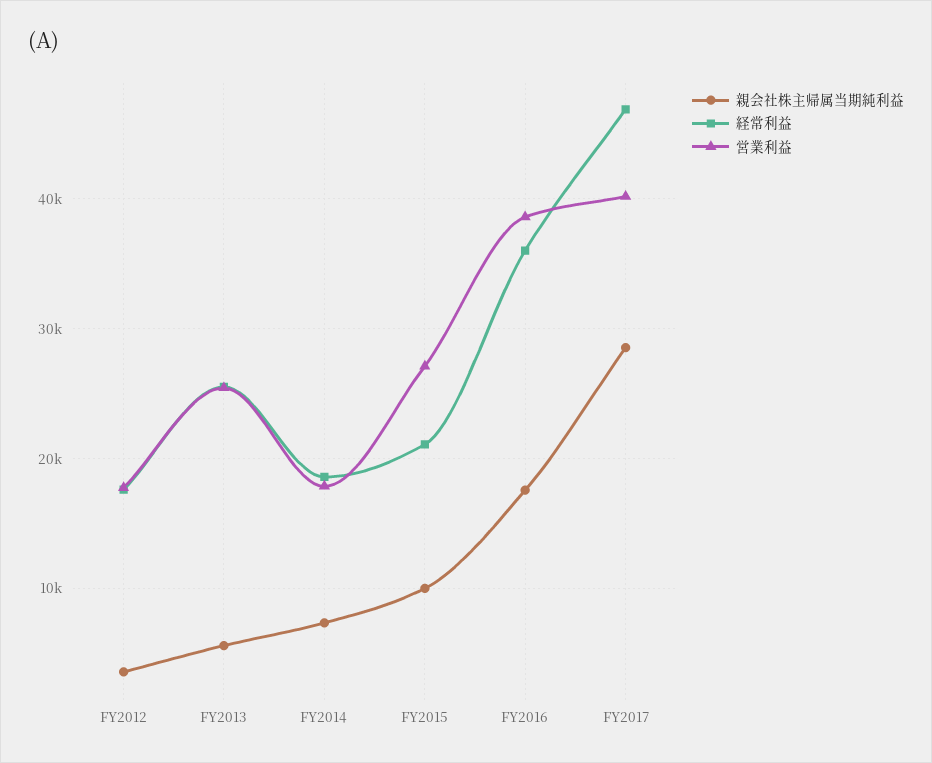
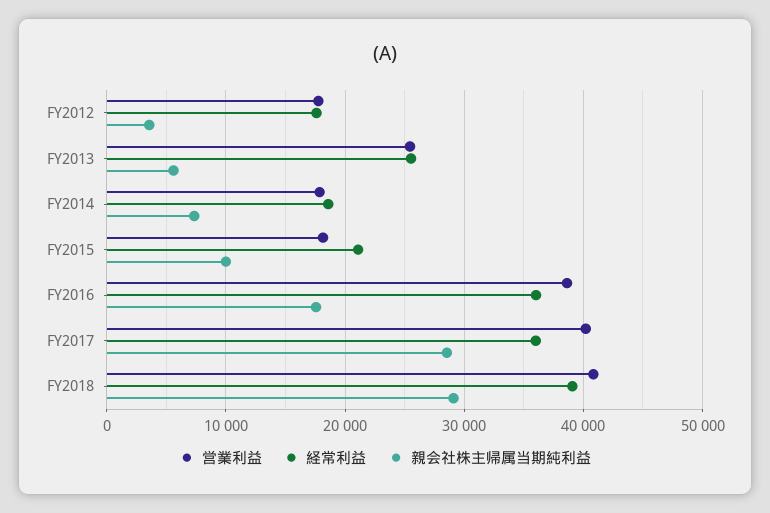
営業利益, FY2015: 27000 -> 18000
経常利益, FY2017: 47000 -> 36000
営業利益, FY2018: none -> 41000
経常利益, FY2018: none -> 39000
親会社株主帰属当期純利益, FY2018: none -> 29000

